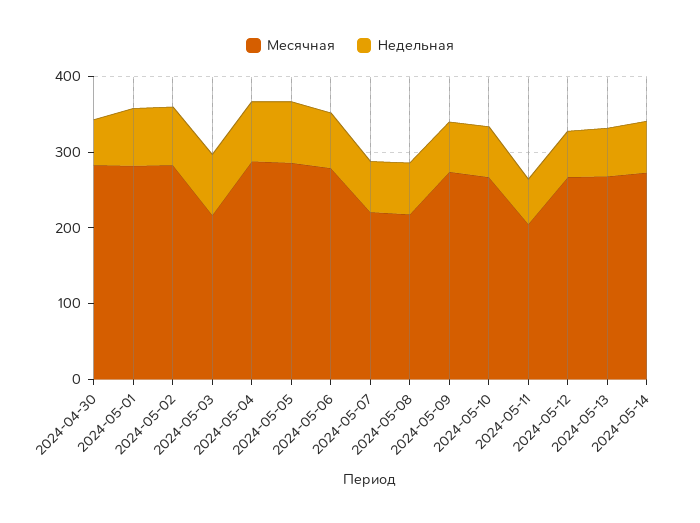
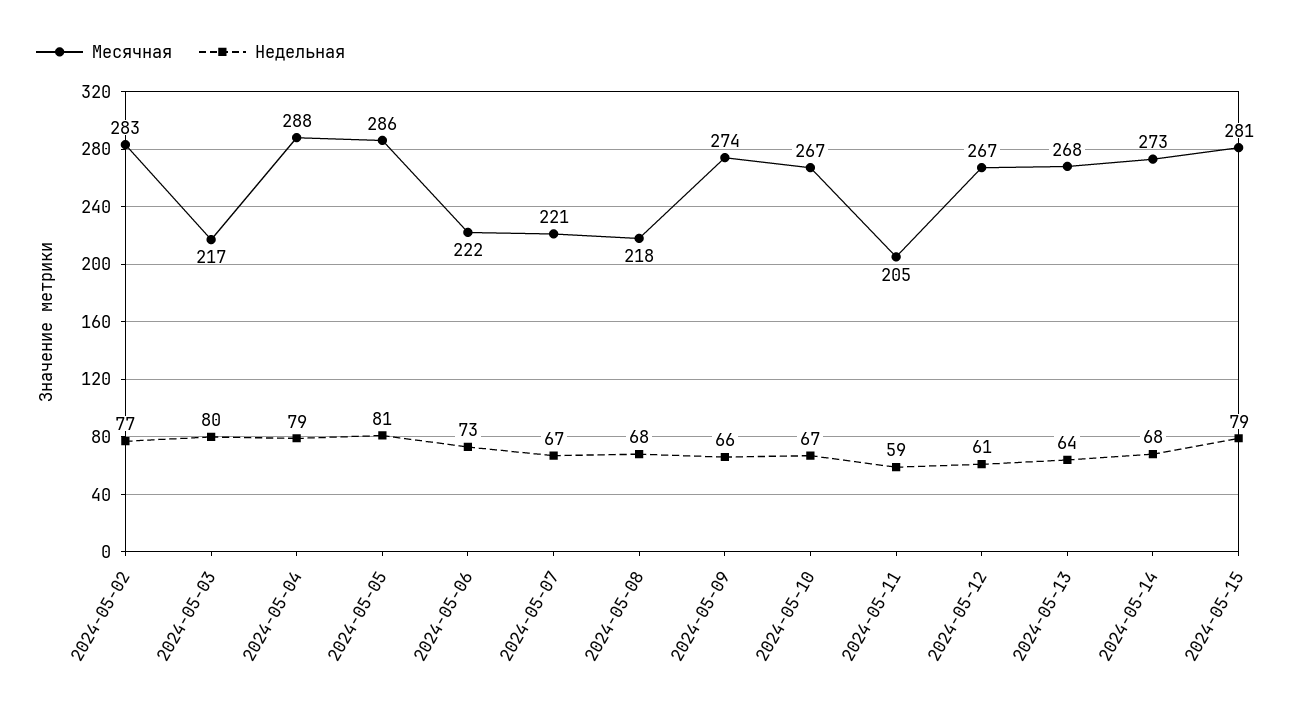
Месячная, 2024-04-30: 280 -> none
Недельная, 2024-04-30: 60 -> none
Месячная, 2024-05-01: 280 -> none
Недельная, 2024-05-01: 80 -> none
Месячная, 2024-05-06: 280 -> 222
Месячная, 2024-05-15: none -> 281
Недельная, 2024-05-15: none -> 79

